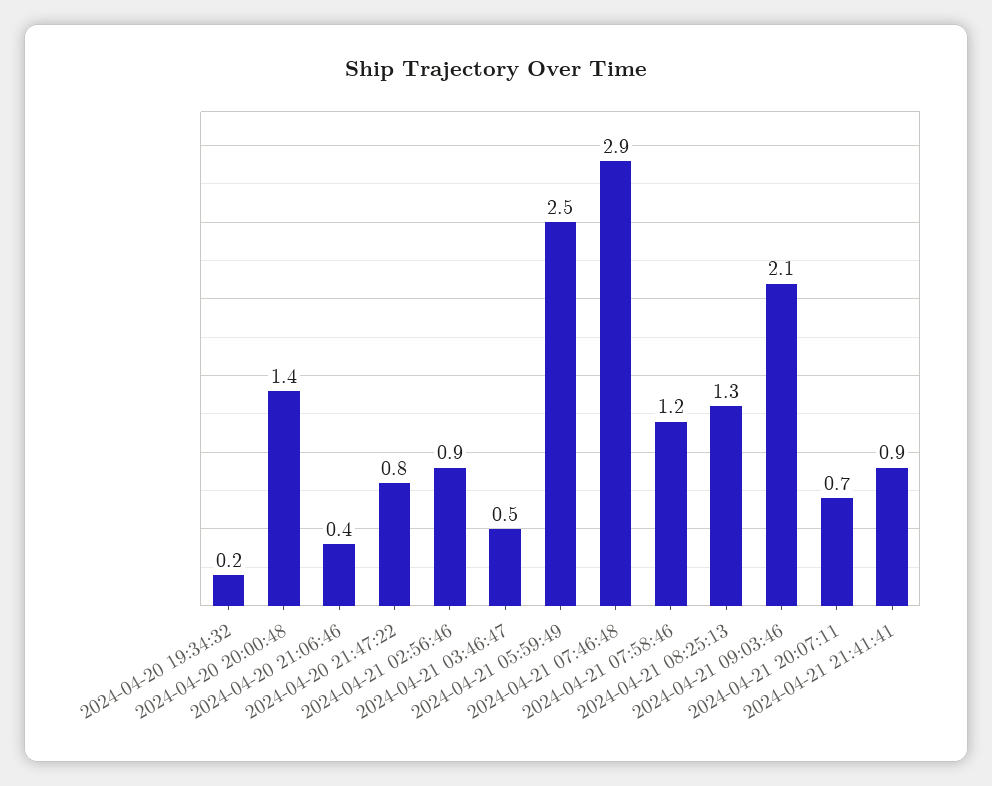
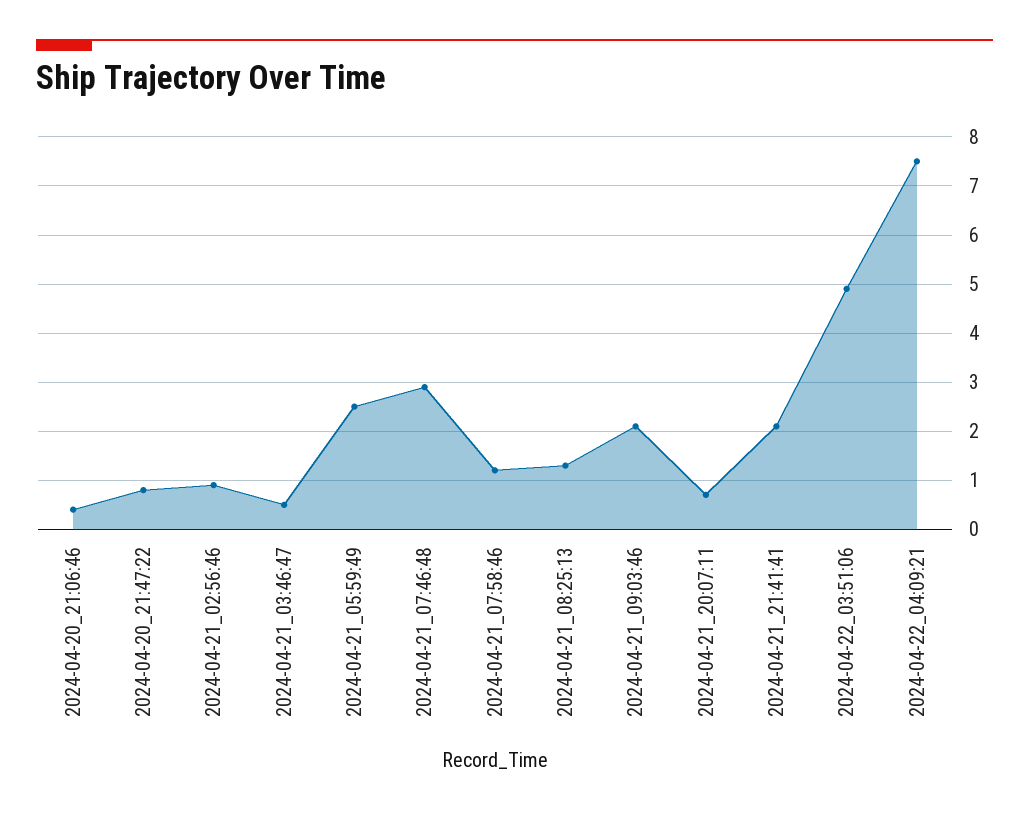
2024-04-20 19:34:32: 0.2 -> none
2024-04-20 20:00:48: 1.4 -> none
2024-04-21 21:41:41: 0.9 -> 2
2024-04-22_03:51:06: none -> 5
2024-04-22_04:09:21: none -> 7.5

